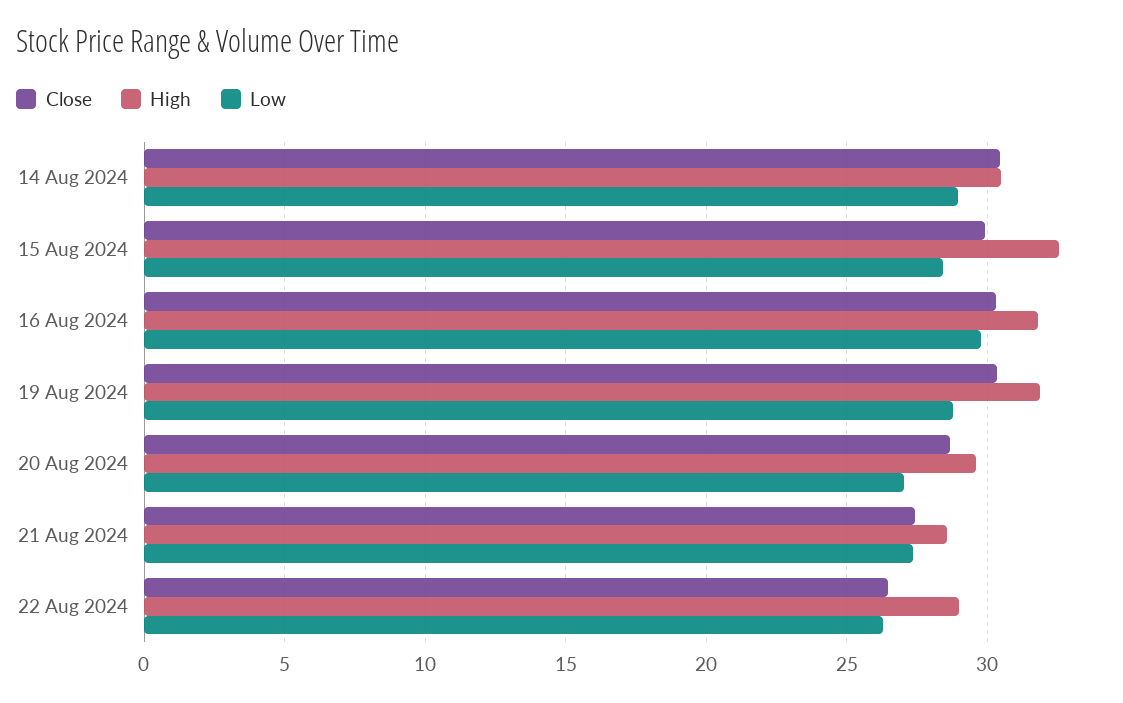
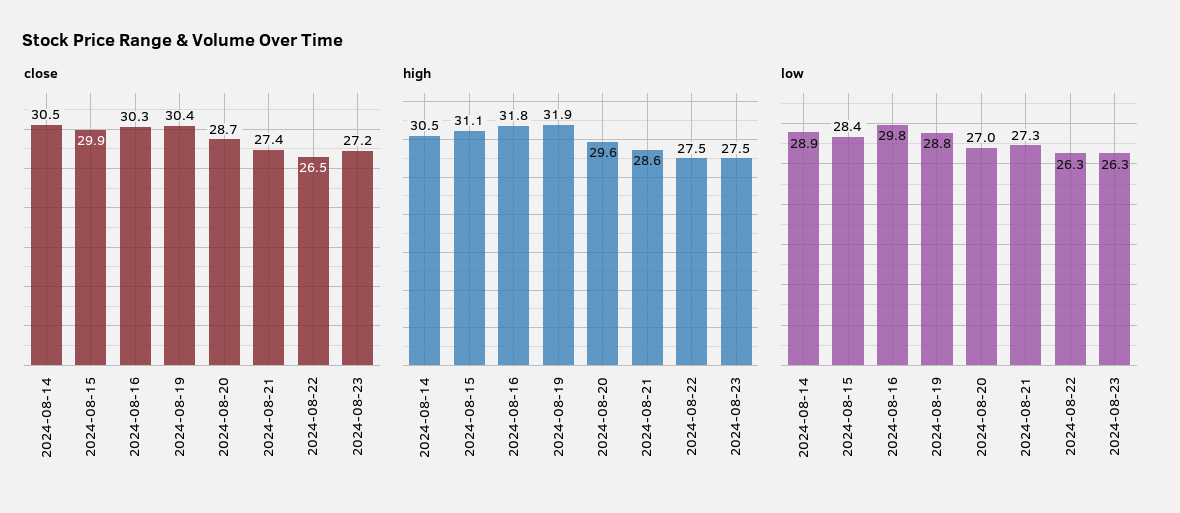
High, 15 Aug 2024: 32.5 -> 31.1
High, 22 Aug 2024: 29 -> 27.5
Close, 2024-08-23: none -> 27.2
High, 2024-08-23: none -> 27.5
Low, 2024-08-23: none -> 26.3

